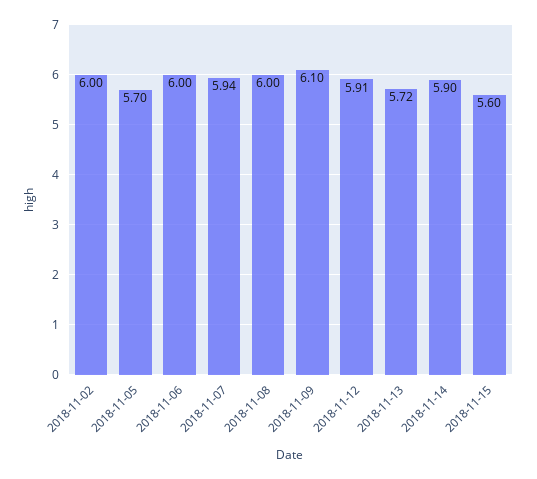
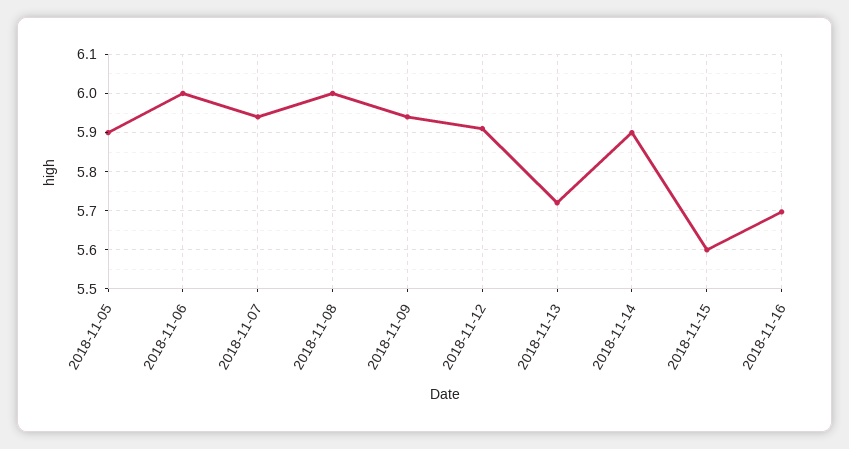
2018-11-02: 6 -> none
2018-11-05: 5.7 -> 5.9
2018-11-09: 6.1 -> 5.94
2018-11-16: none -> 5.7

